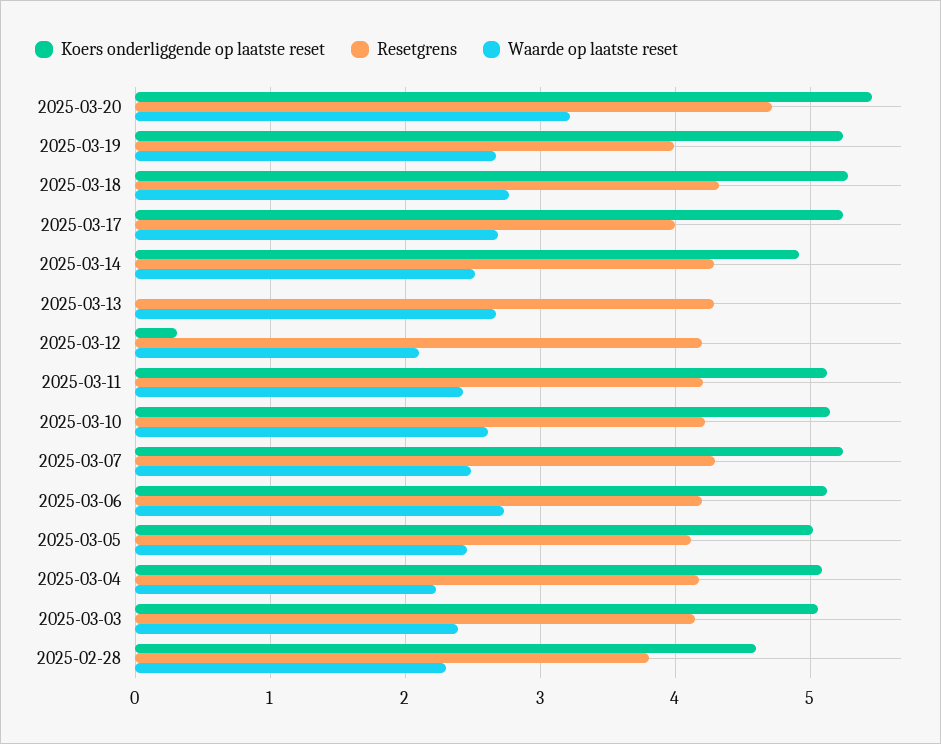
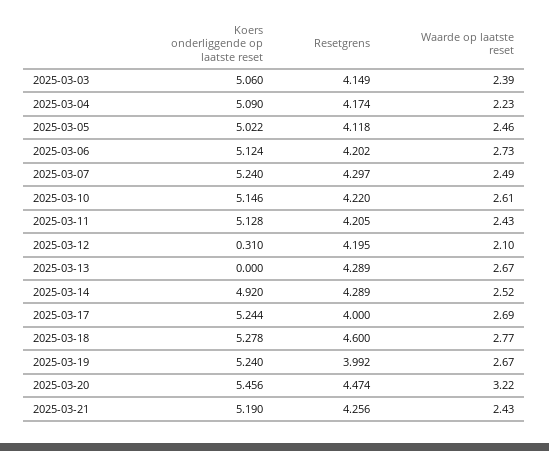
Resetgrens, 2025-03-20: 4.7 -> 4.474
Resetgrens, 2025-03-18: 4.3 -> 4.6
Koers onderliggende op laatste reset, 2025-02-28: 4.6 -> none
Resetgrens, 2025-02-28: 3.8 -> none
Waarde op laatste reset, 2025-02-28: 2.3 -> none
Koers onderliggende op laatste reset, 2025-03-21: none -> 5.19
Resetgrens, 2025-03-21: none -> 4.256
Waarde op laatste reset, 2025-03-21: none -> 2.43

